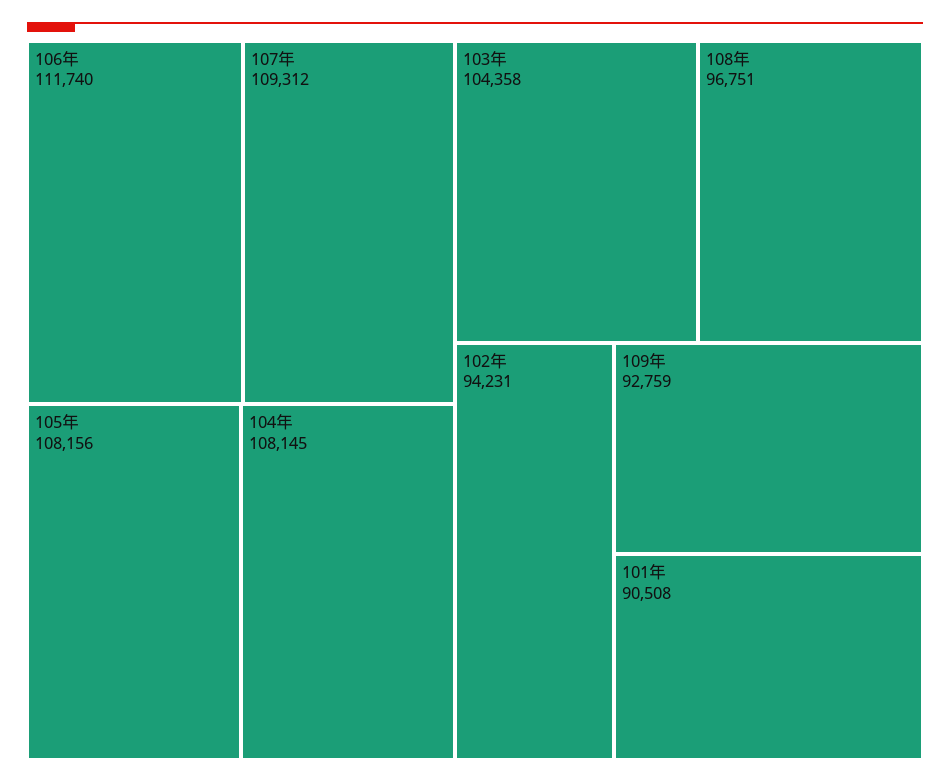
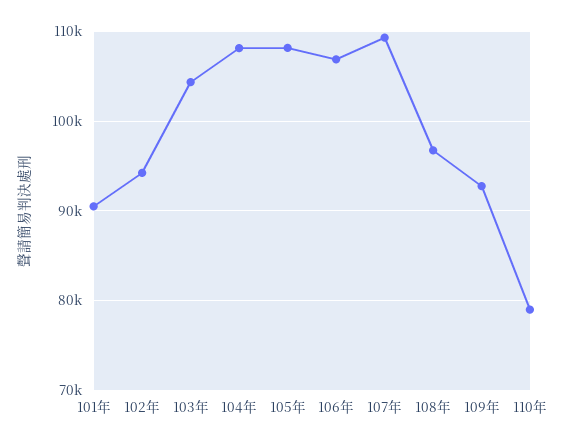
106年: 111740 -> 107000
110年: none -> 79000

